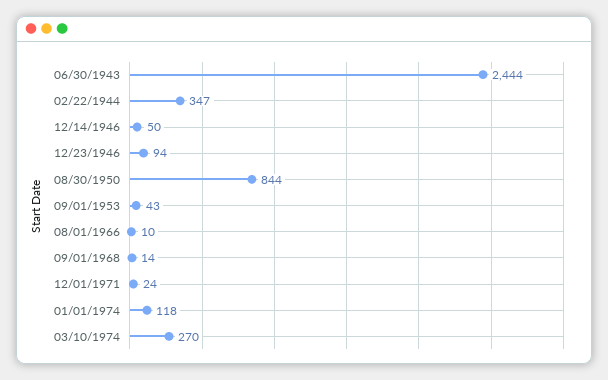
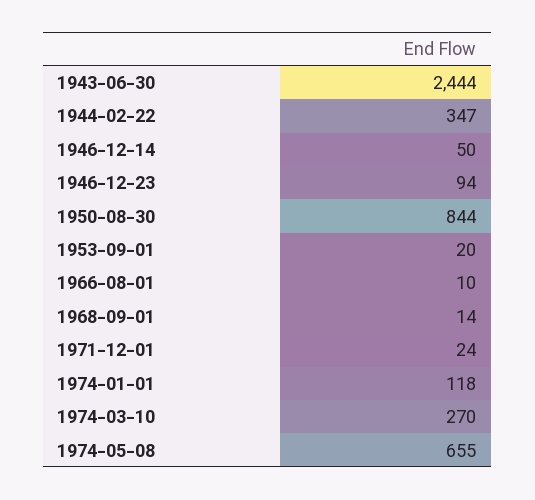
09/01/1953: 43 -> 20
1974-05-08: none -> 655

